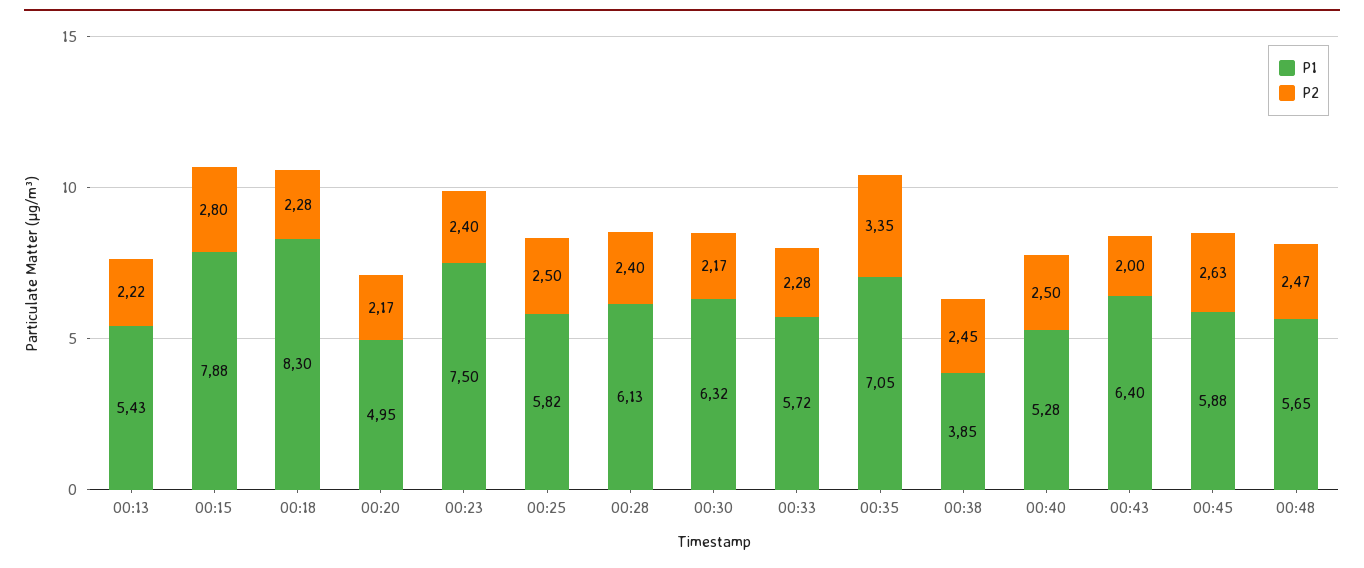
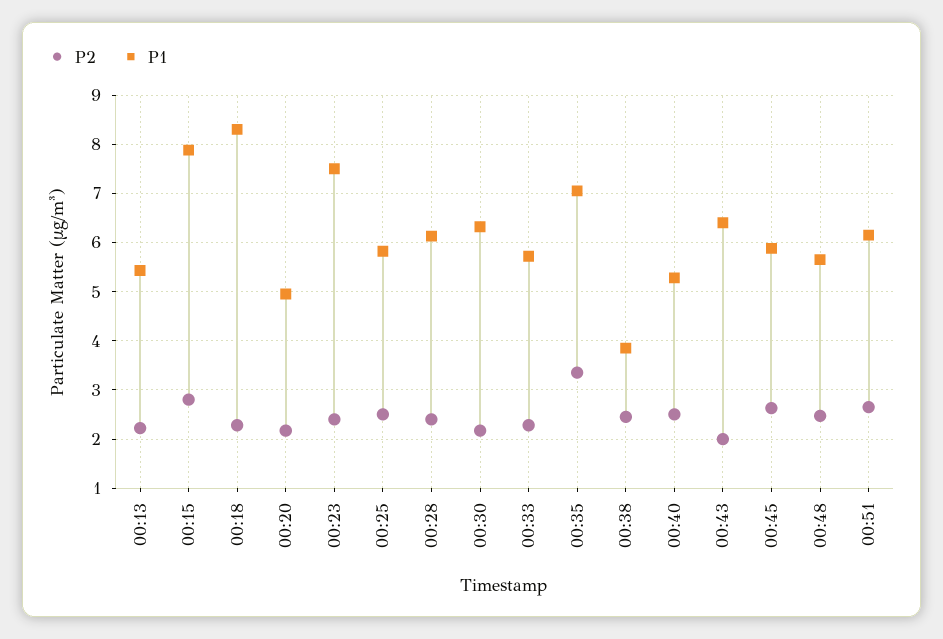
P2, 00:51: none -> 2.6
P1, 00:51: none -> 6.2

